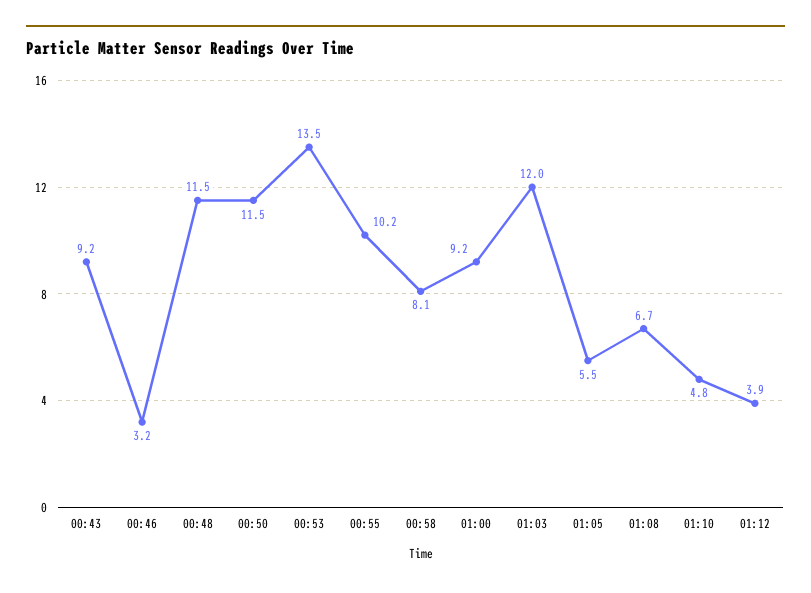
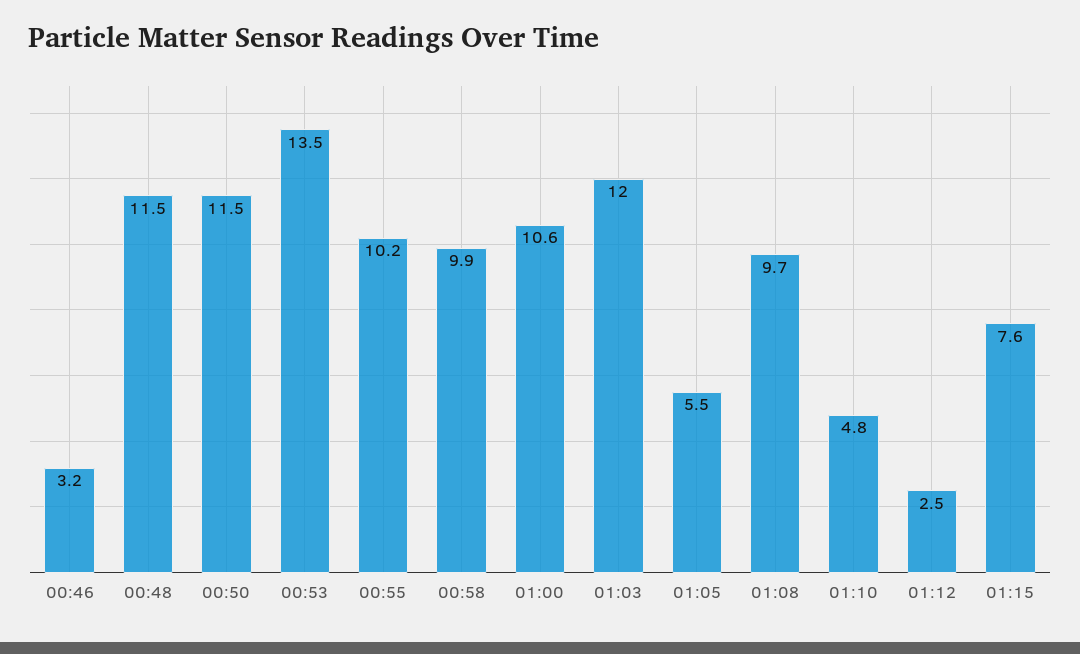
00:43: 9.2 -> none
00:58: 8.1 -> 9.9
01:00: 9.2 -> 10.6
01:08: 6.7 -> 9.7
01:12: 3.9 -> 2.5
01:15: none -> 7.6

